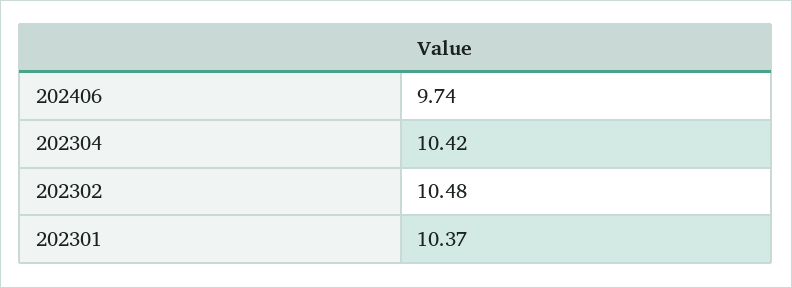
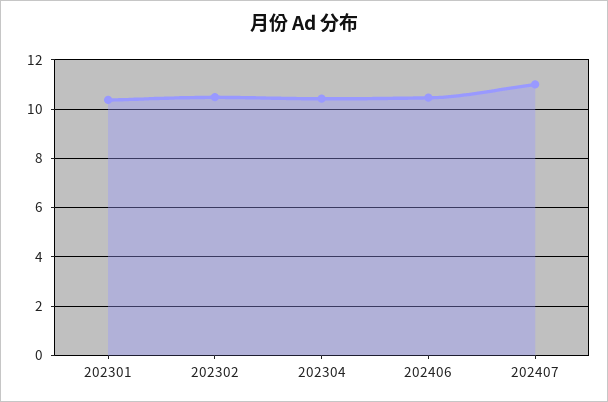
202406: 9.74 -> 10.5
202407: none -> 11

